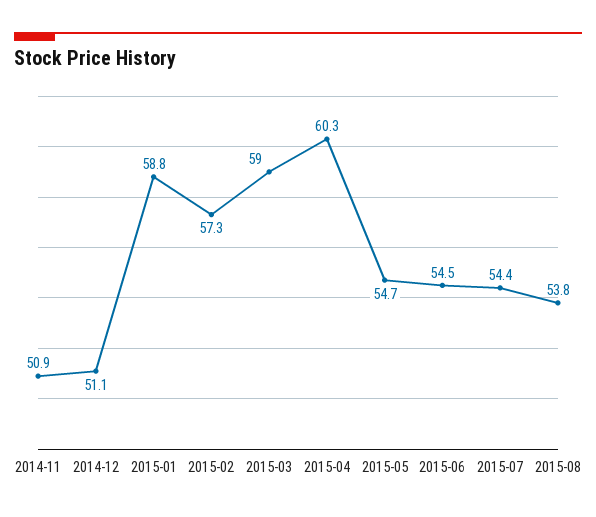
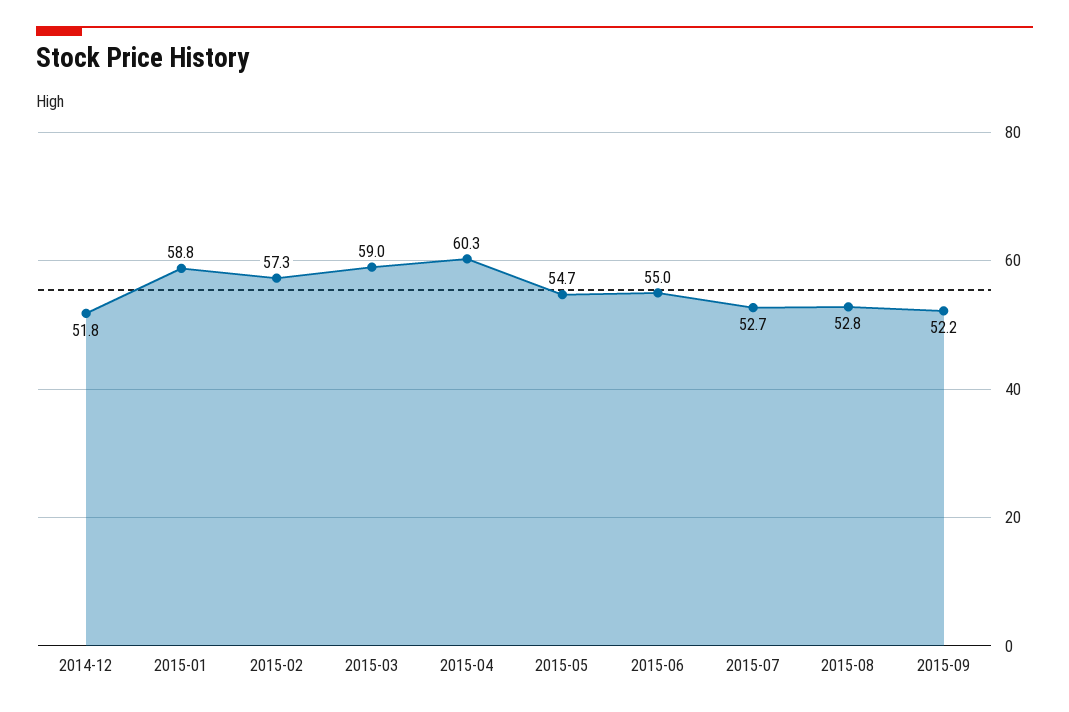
2014-11: 50.9 -> none
2014-12: 51.1 -> 51.8
2015-06: 54.5 -> 55
2015-07: 54.4 -> 52.7
2015-08: 53.8 -> 52.8
2015-09: none -> 52.2

